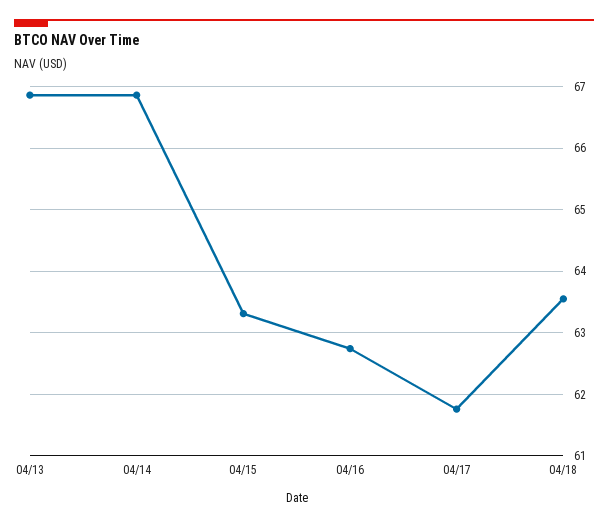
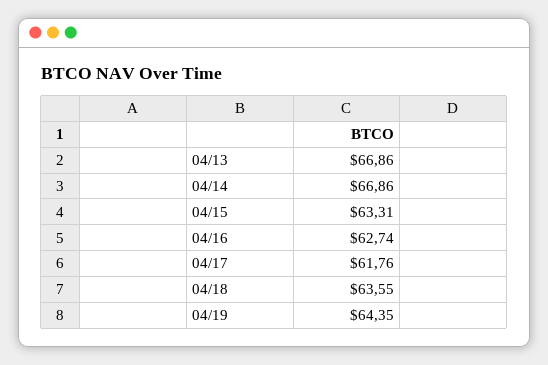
04/19: none -> 64.35

